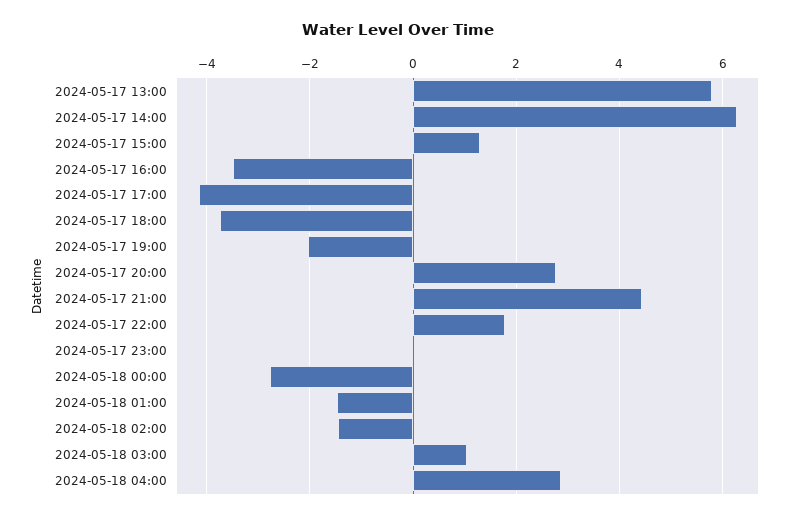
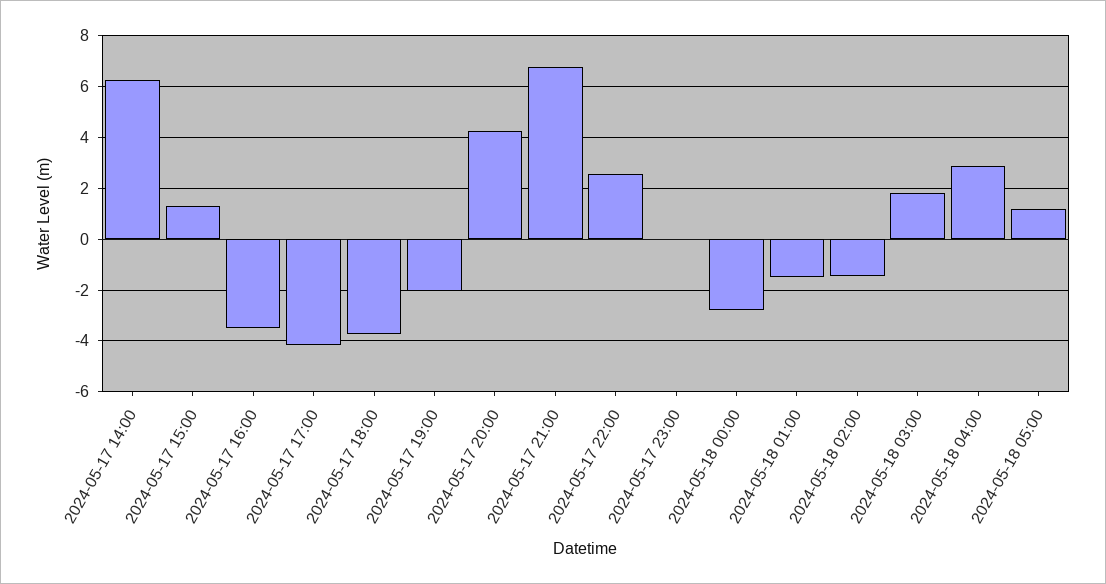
2024-05-17 13:00: 5.8 -> none
2024-05-17 20:00: 2.8 -> 4.25
2024-05-17 21:00: 4.4 -> 6.75
2024-05-17 22:00: 1.8 -> 2.5
2024-05-18 03:00: 1 -> 1.75
2024-05-18 05:00: none -> 1.25

